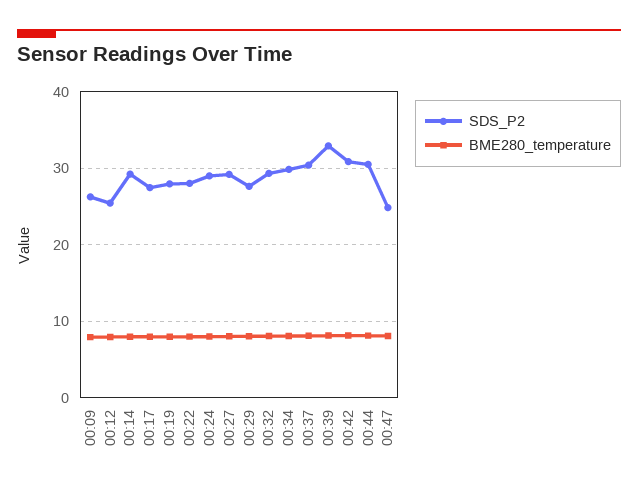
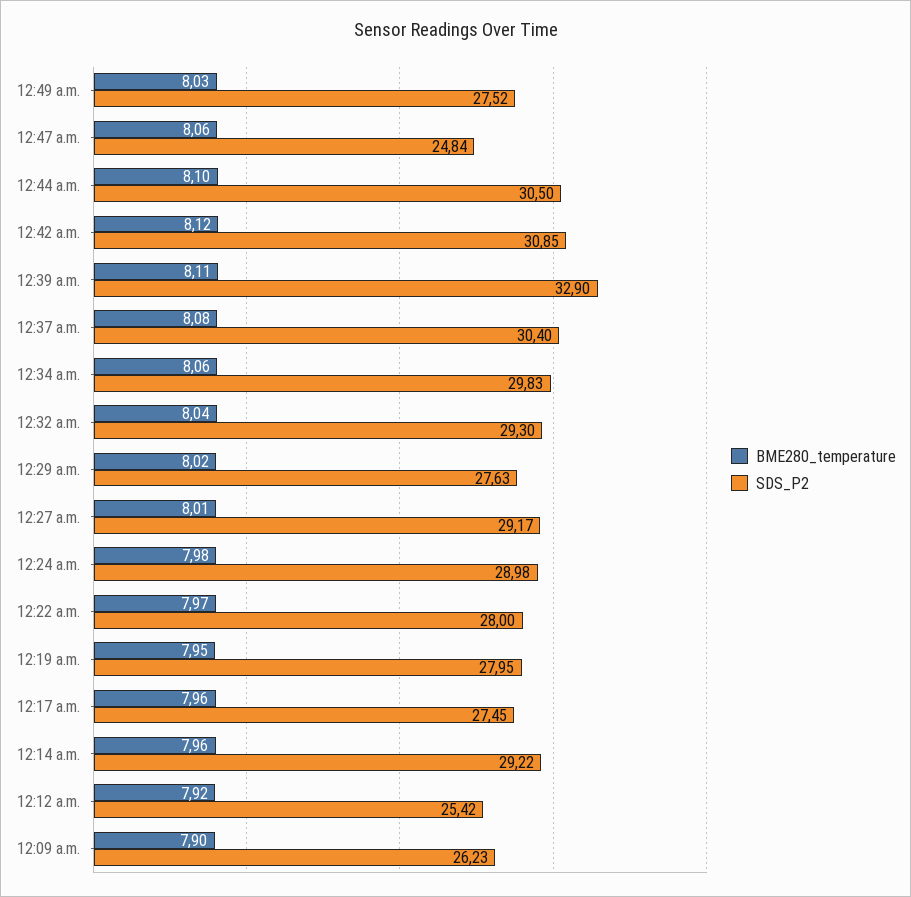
BME280_temperature, 12:49 a.m.: none -> 8.03
SDS_P2, 12:49 a.m.: none -> 27.52

